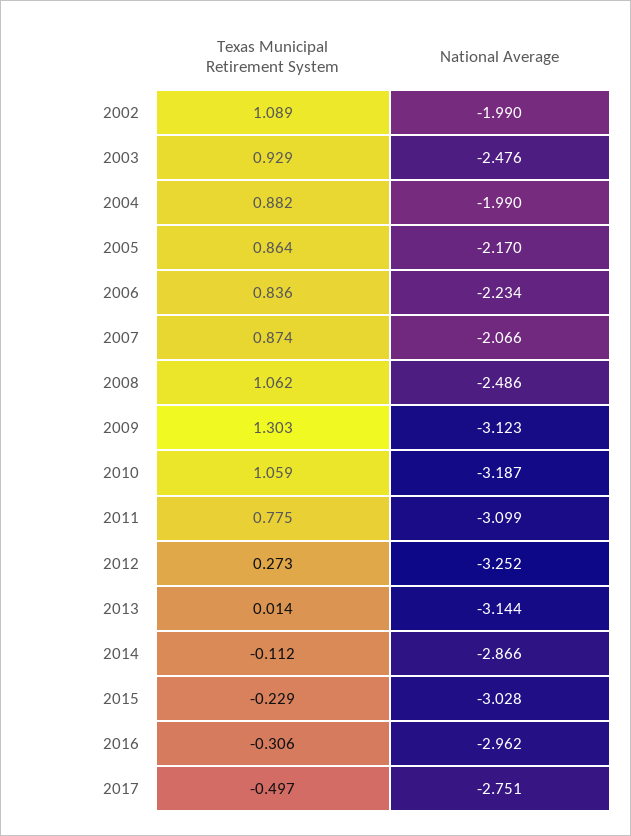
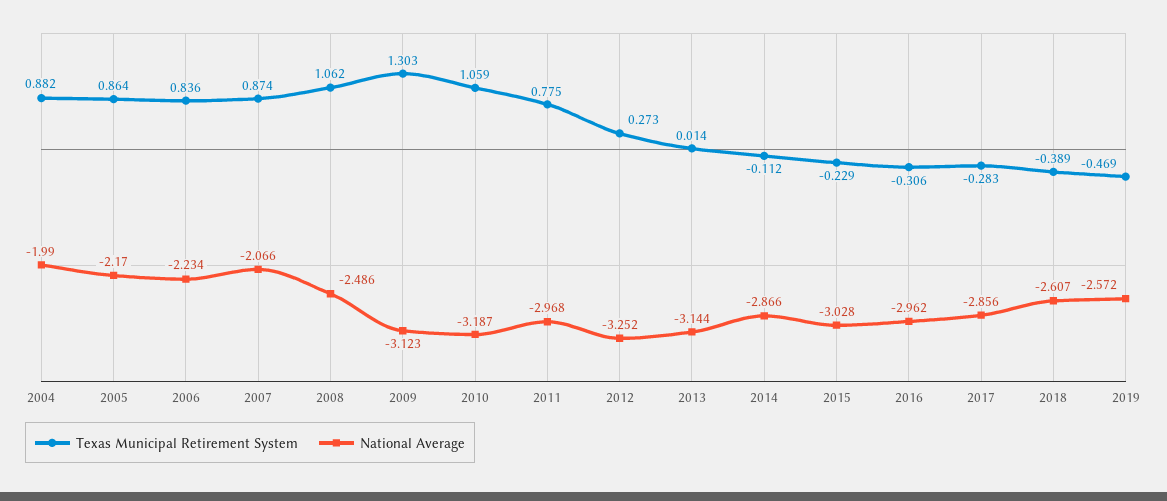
Texas Municipal Retirement System, 2002: 1.089 -> none
National Average, 2002: -1.99 -> none
Texas Municipal Retirement System, 2003: 0.929 -> none
National Average, 2003: -2.476 -> none
National Average, 2011: -3.099 -> -2.968
Texas Municipal Retirement System, 2017: -0.497 -> -0.283
National Average, 2017: -2.751 -> -2.856
Texas Municipal Retirement System, 2018: none -> -0.389
National Average, 2018: none -> -2.607
Texas Municipal Retirement System, 2019: none -> -0.469
National Average, 2019: none -> -2.572

